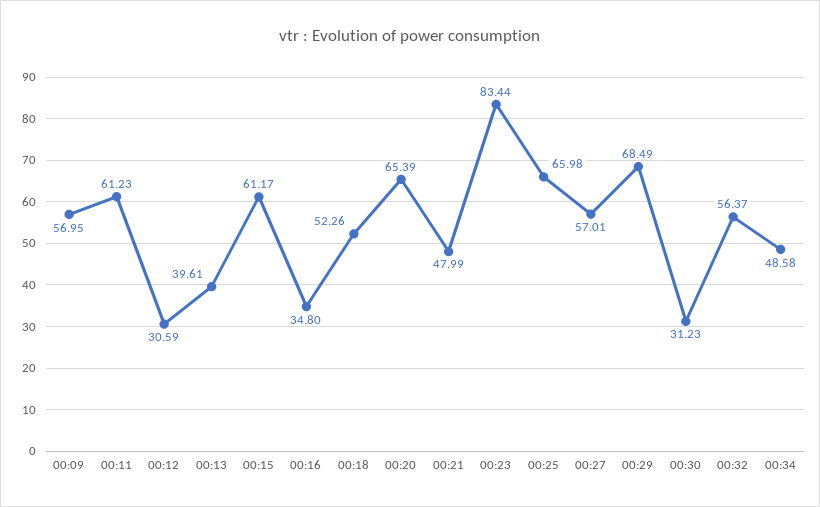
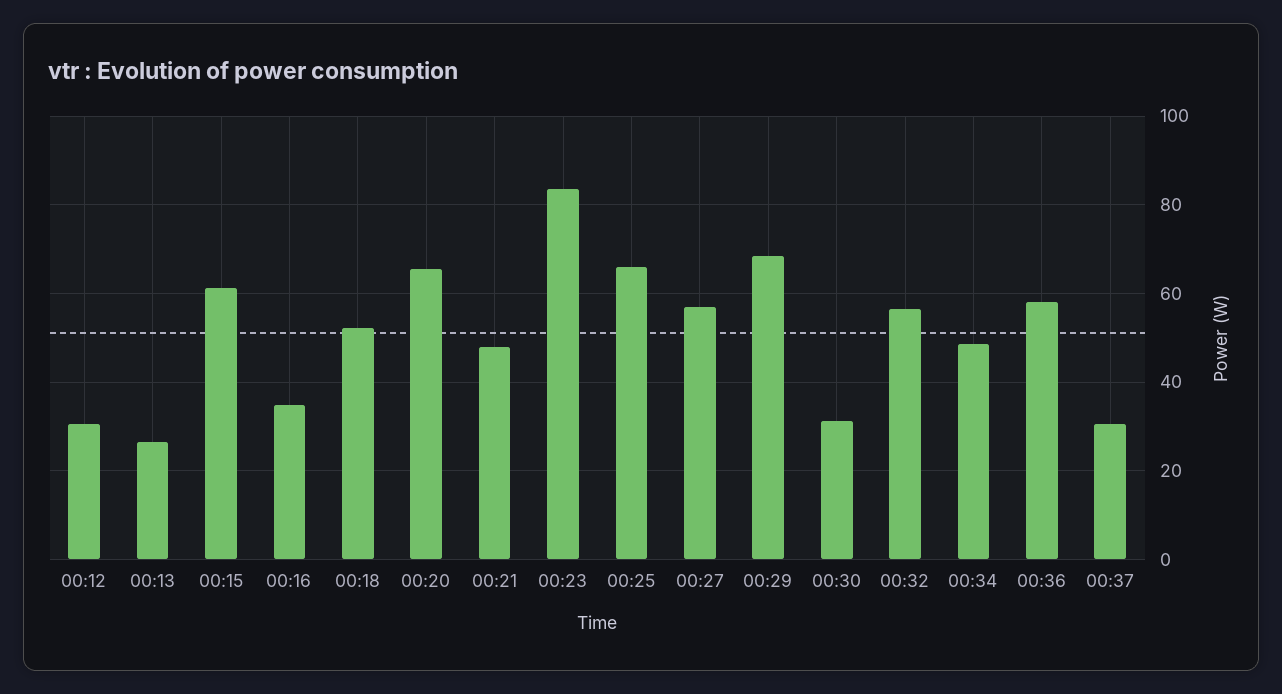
00:09: 56.95 -> none
00:11: 61.23 -> none
00:13: 39.61 -> 26
00:36: none -> 58
00:37: none -> 30

